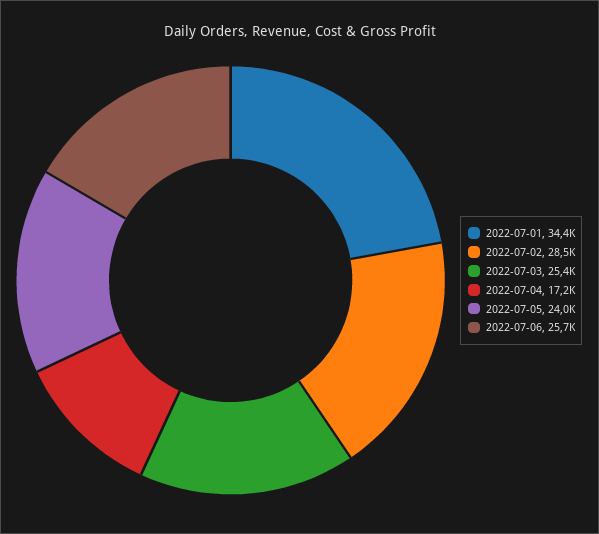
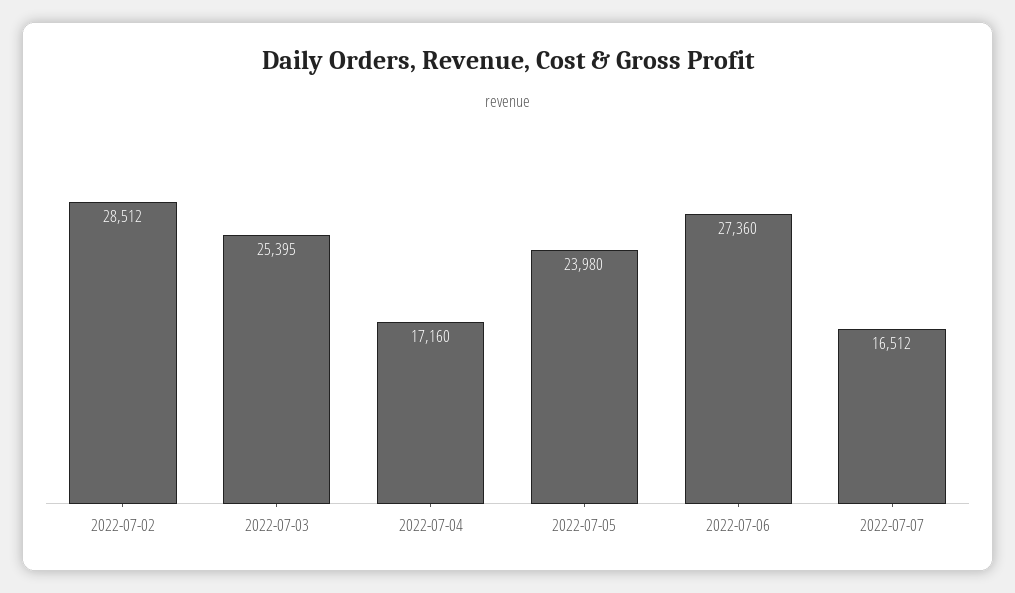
2022-07-01: 34400 -> none
2022-07-06: 25700 -> 27360
2022-07-07: none -> 16512

